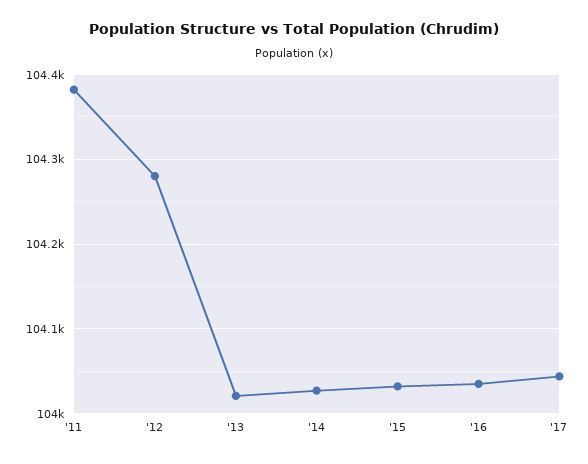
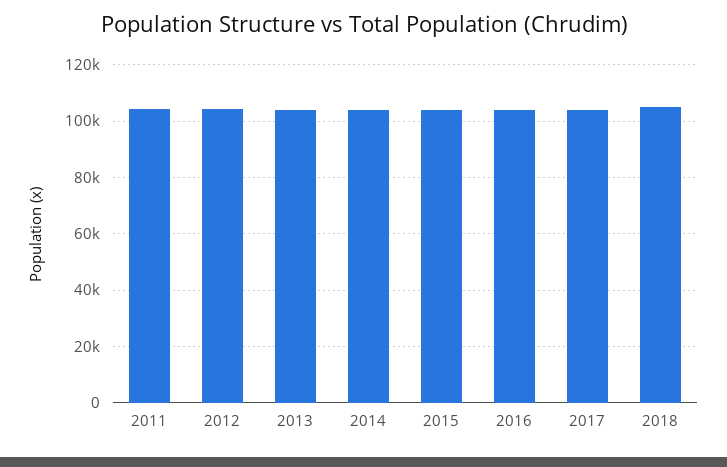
2018: none -> 105000

